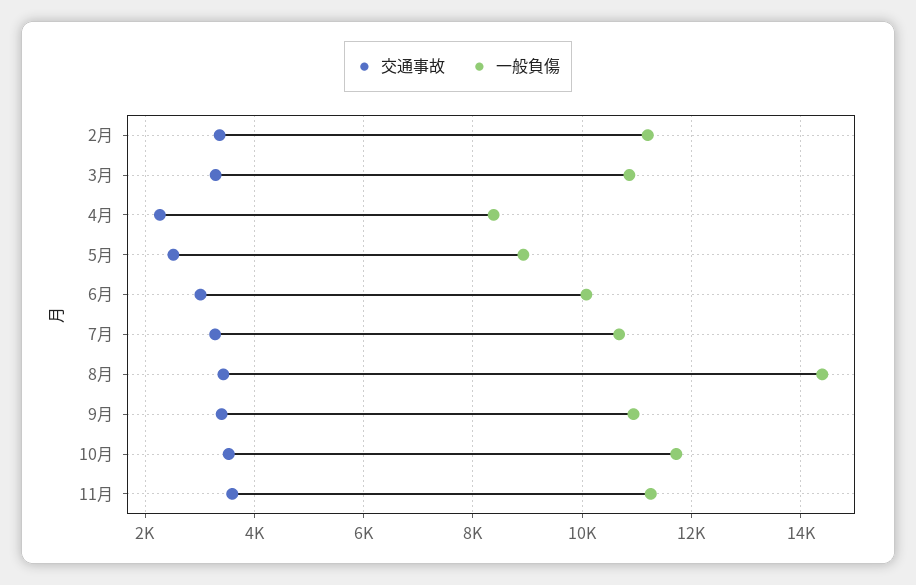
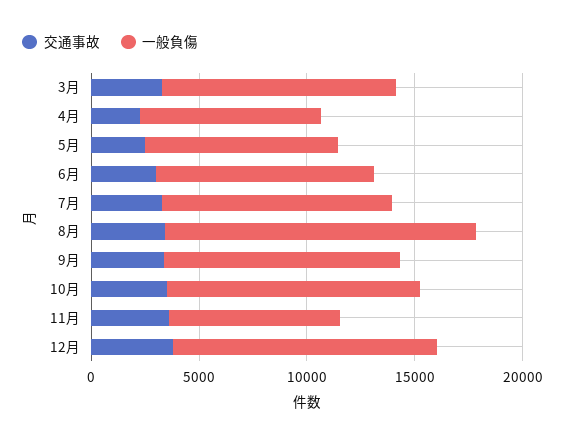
交通事故, 2月: 3400 -> none
一般負傷, 2月: 11200 -> none
一般負傷, 11月: 11200 -> 8000
交通事故, 12月: none -> 4000
一般負傷, 12月: none -> 12000

